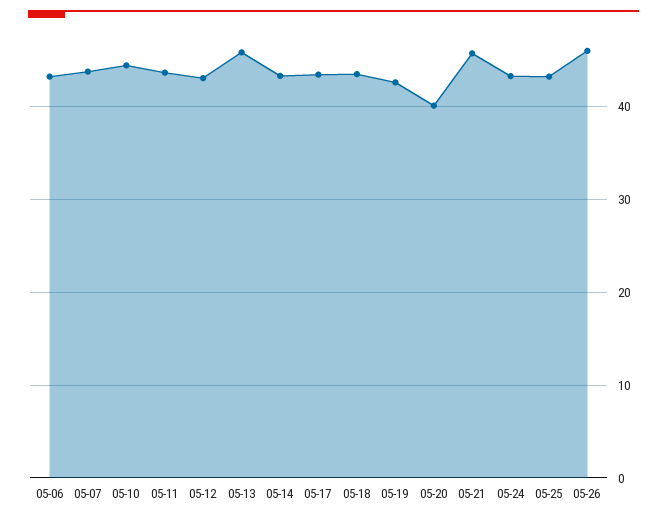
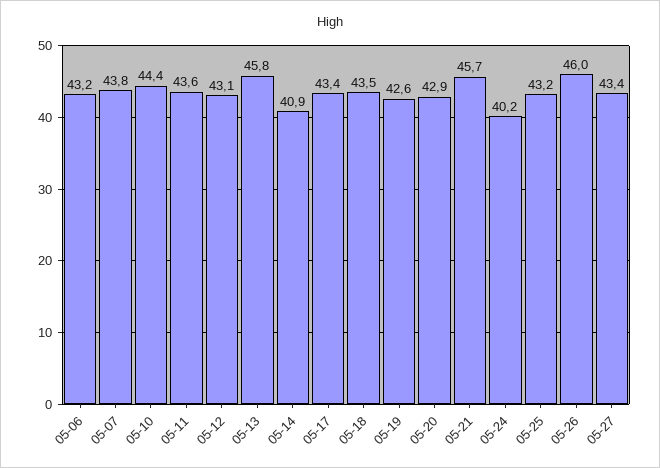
05-14: 43 -> 40.9
05-20: 40 -> 42.9
05-24: 43 -> 40.2
05-27: none -> 43.4

